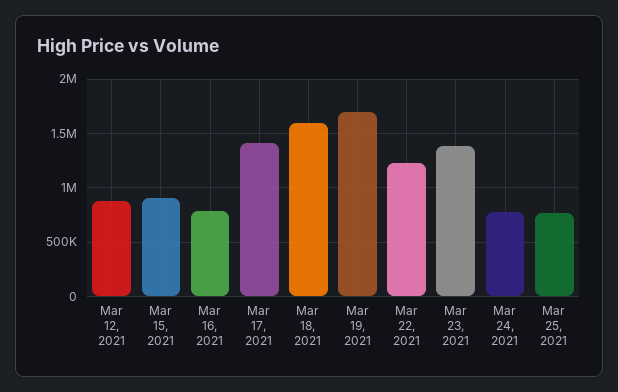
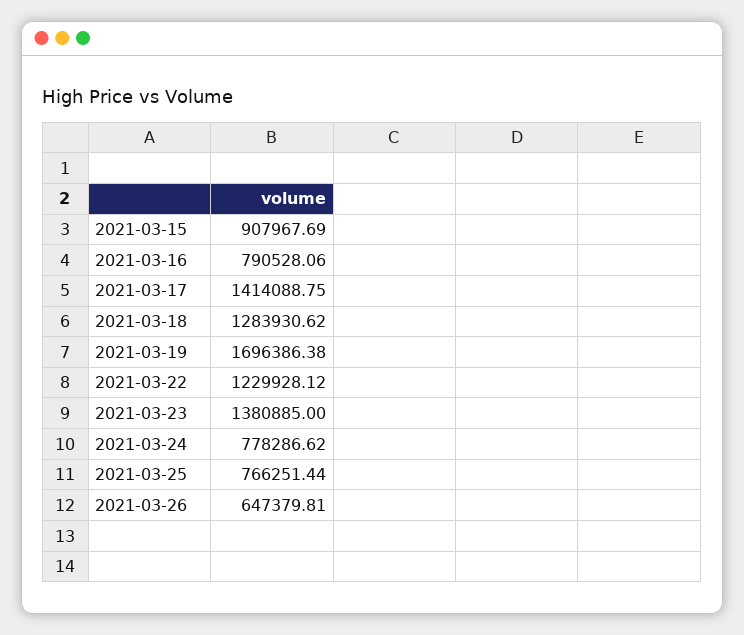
Mar 12, 2021: 900000 -> none
Mar 18, 2021: 1600000 -> 1283930.62
2021-03-26: none -> 647379.81

